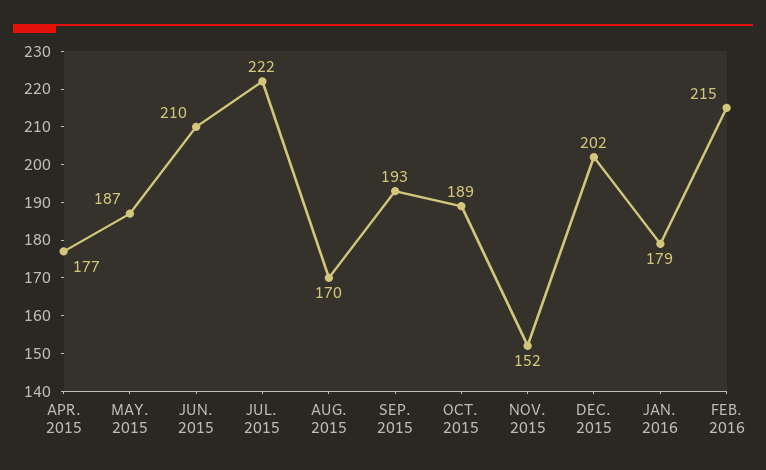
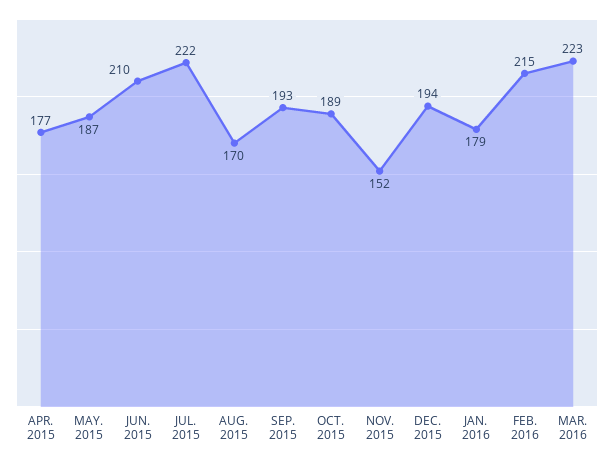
DEC. 2015: 202 -> 194
MAR. 2016: none -> 223

